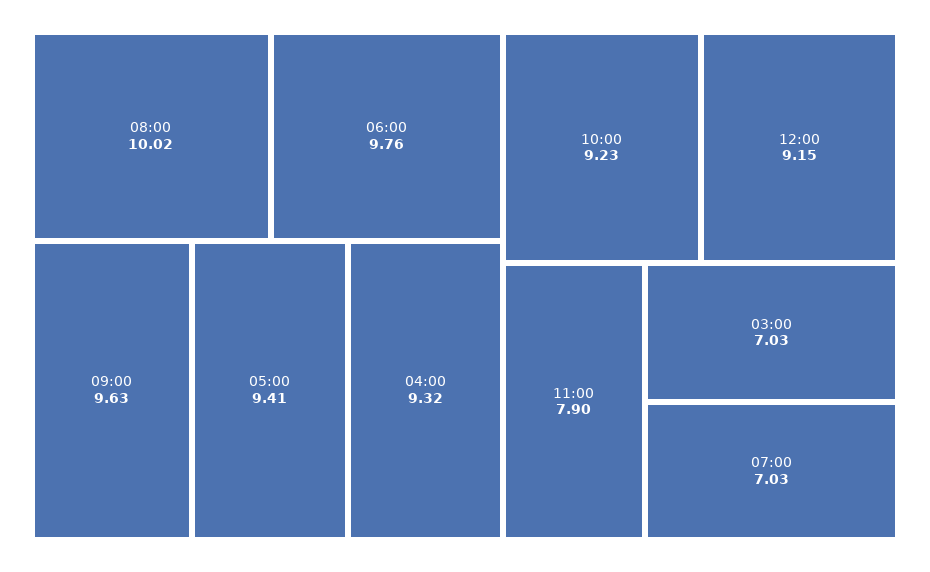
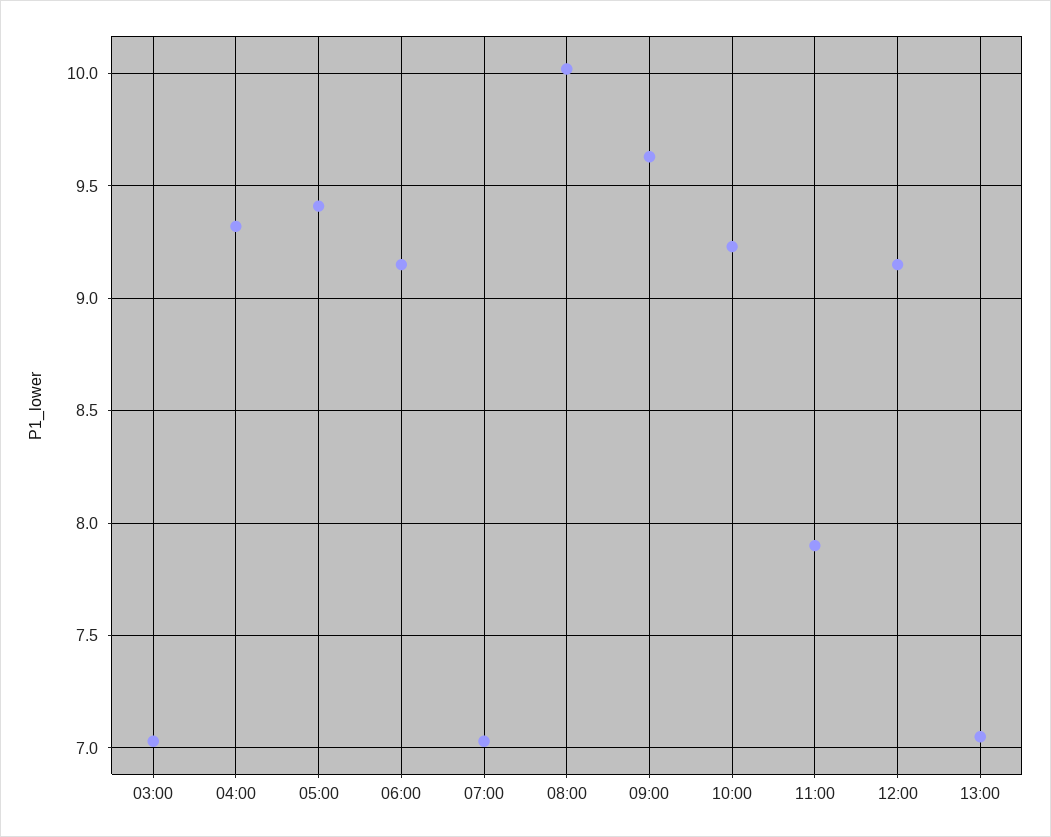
06:00: 9.76 -> 9.15
13:00: none -> 7.05

